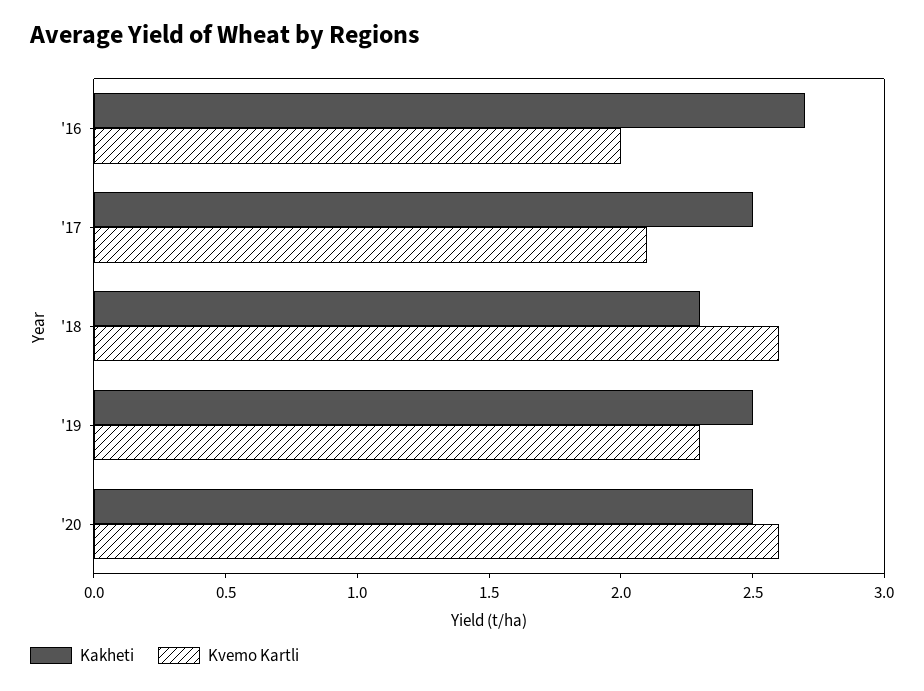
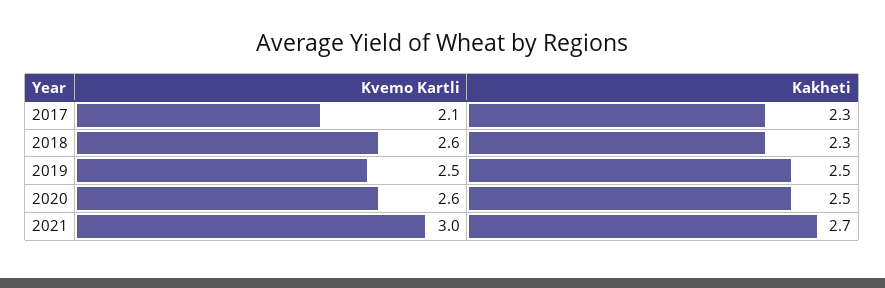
Kakheti, '16: 2.7 -> none
Kvemo Kartli, '16: 2 -> none
Kakheti, '17: 2.5 -> 2.3
Kvemo Kartli, '19: 2.3 -> 2.5
Kvemo Kartli, 2021: none -> 3
Kakheti, 2021: none -> 2.7

